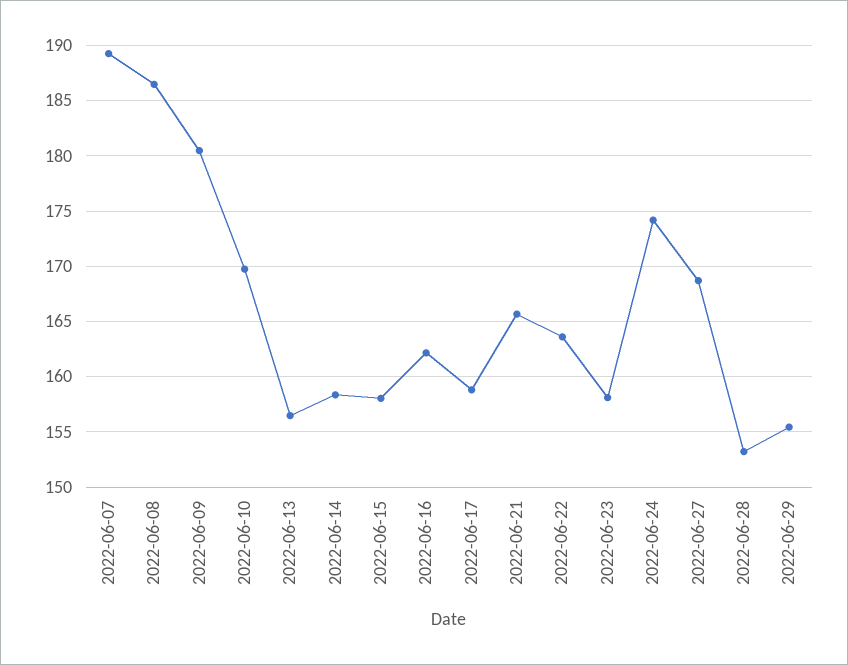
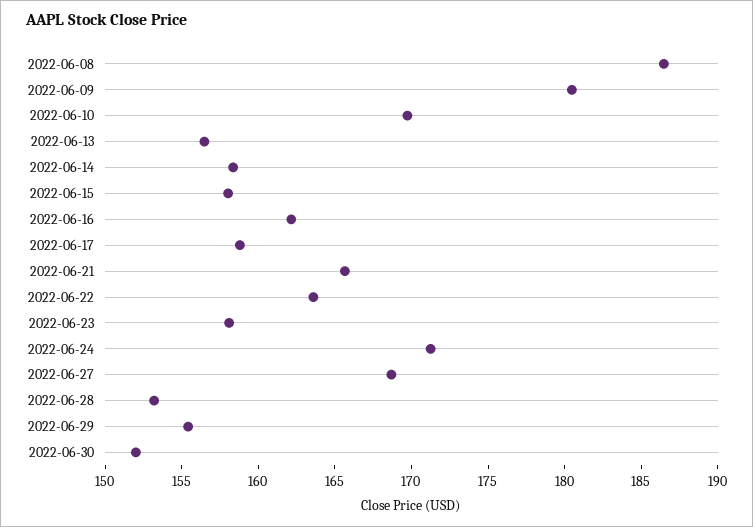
2022-06-07: 189 -> none
2022-06-24: 174 -> 171
2022-06-30: none -> 152

